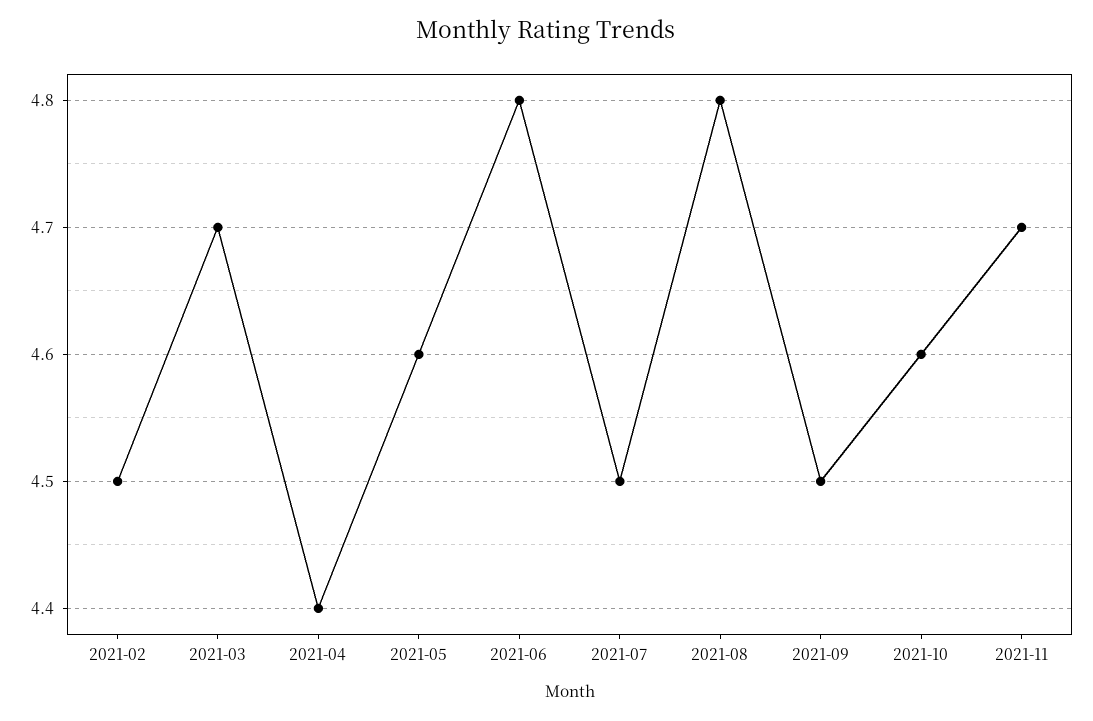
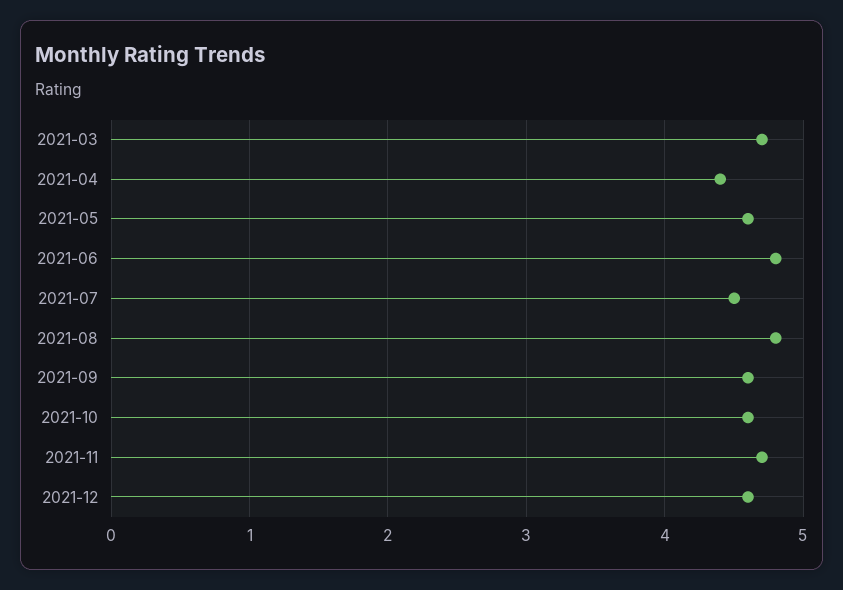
2021-02: 4.5 -> none
2021-09: 4.5 -> 4.6
2021-12: none -> 4.6

